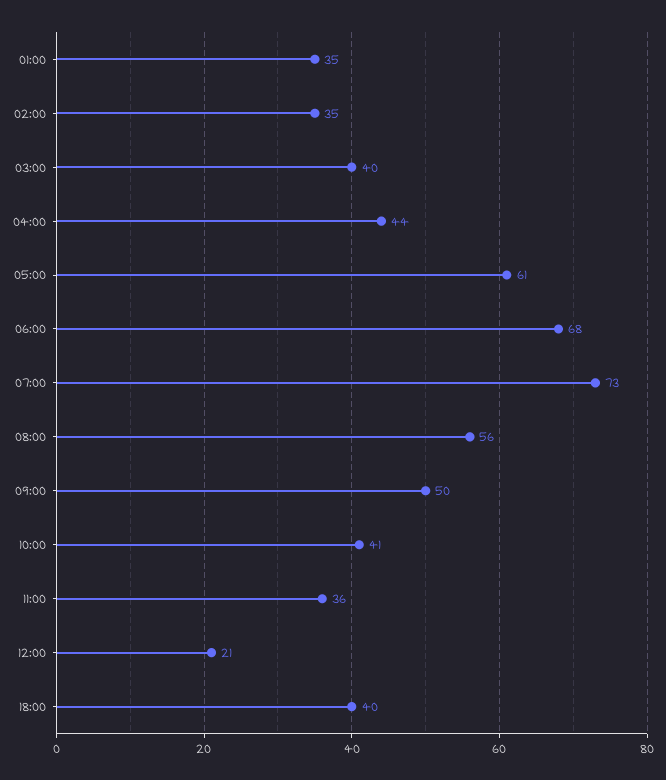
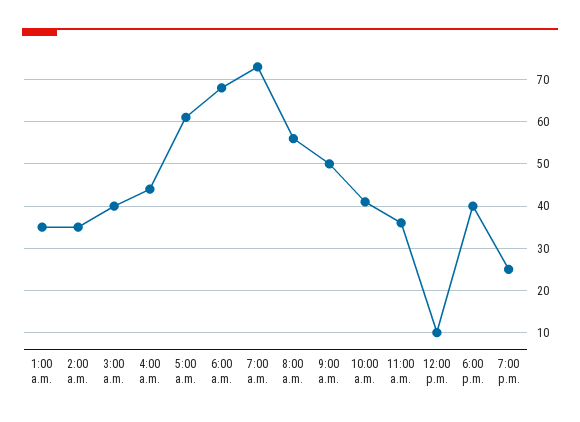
12:00: 21 -> 10
7:00 p.m.: none -> 25

